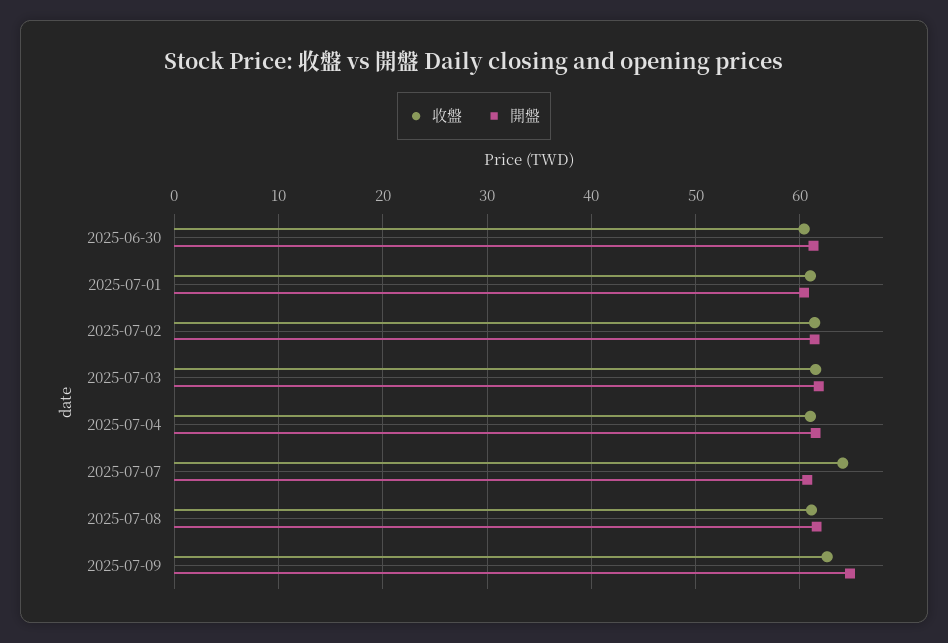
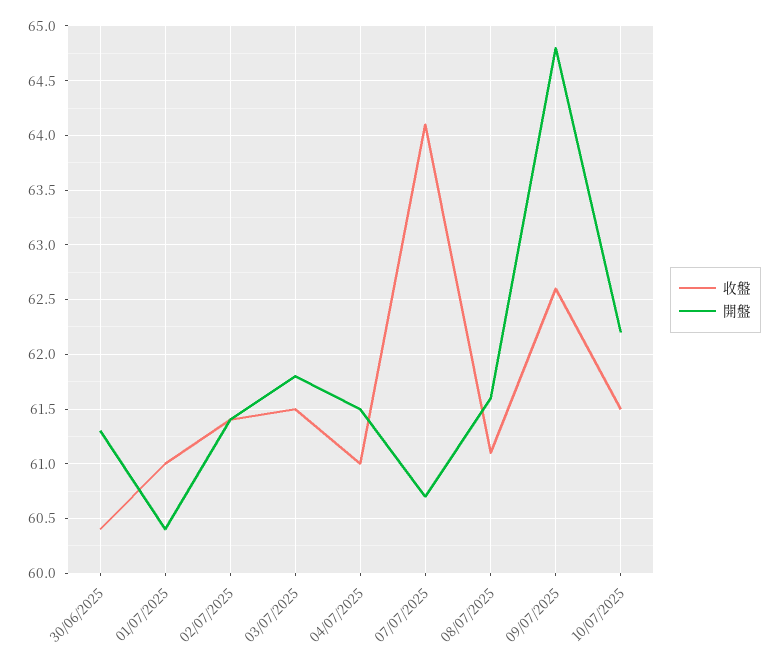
收盤, 10/07/2025: none -> 61.5
開盤, 10/07/2025: none -> 62.2

